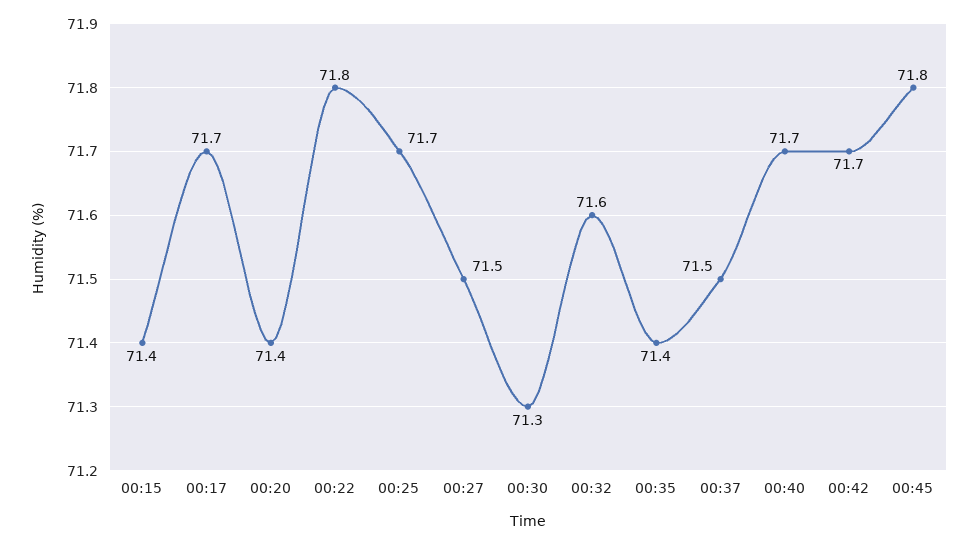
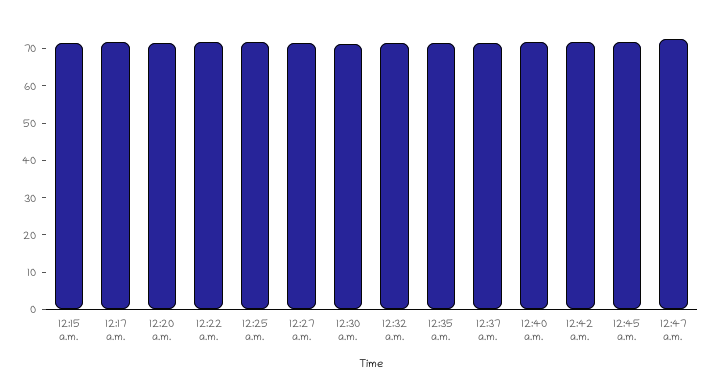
12:47 a.m.: none -> 72.5

